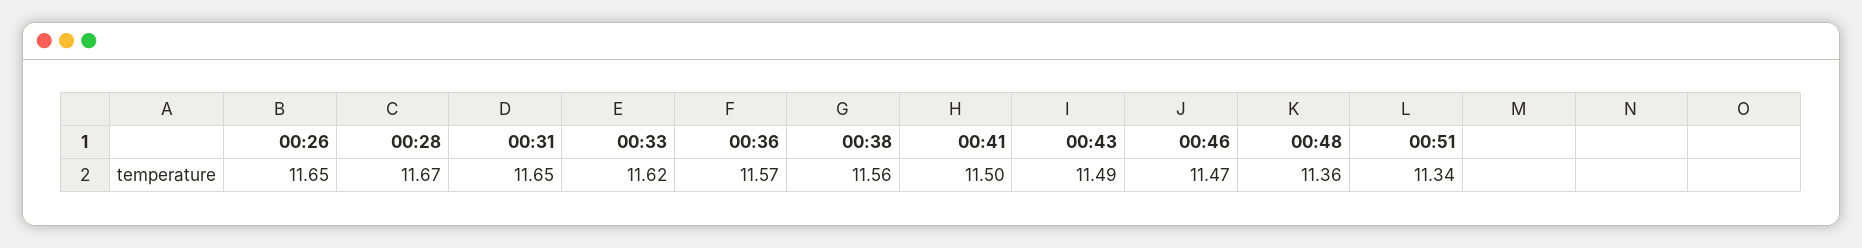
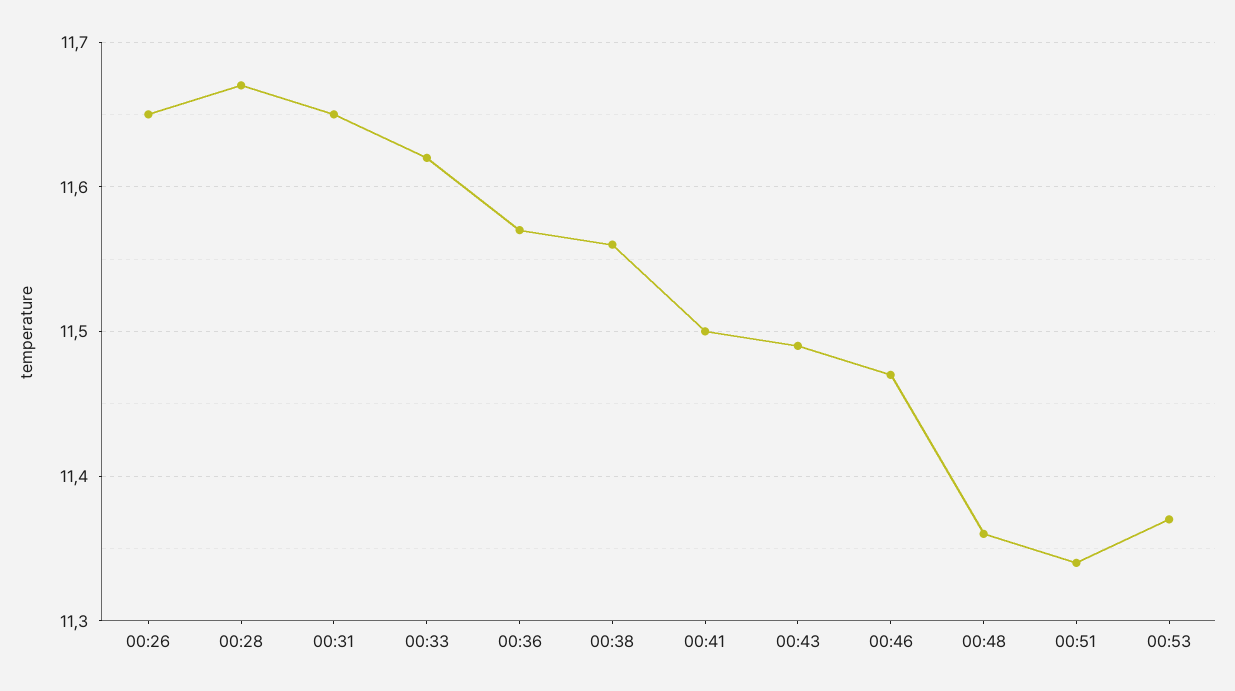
00:53: none -> 11.37

